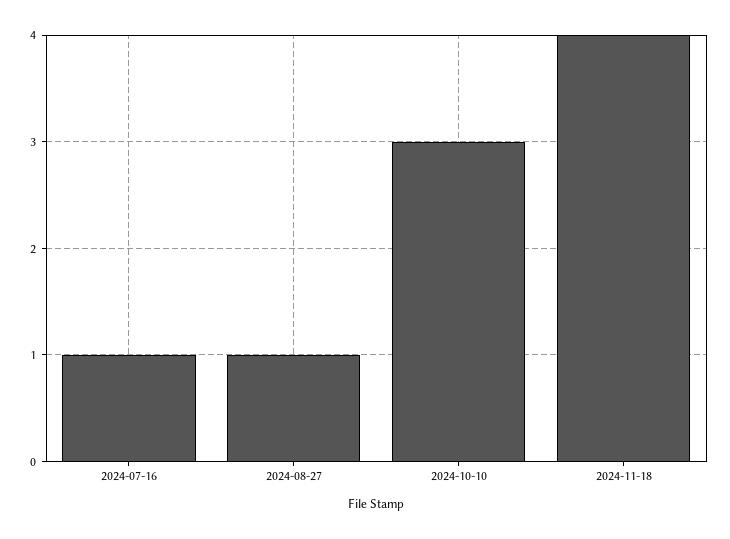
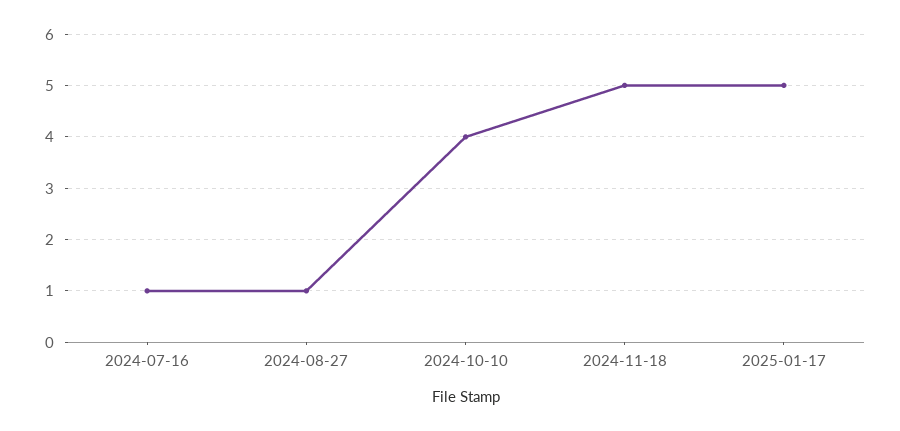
2024-10-10: 3 -> 4
2024-11-18: 4 -> 5
2025-01-17: none -> 5

